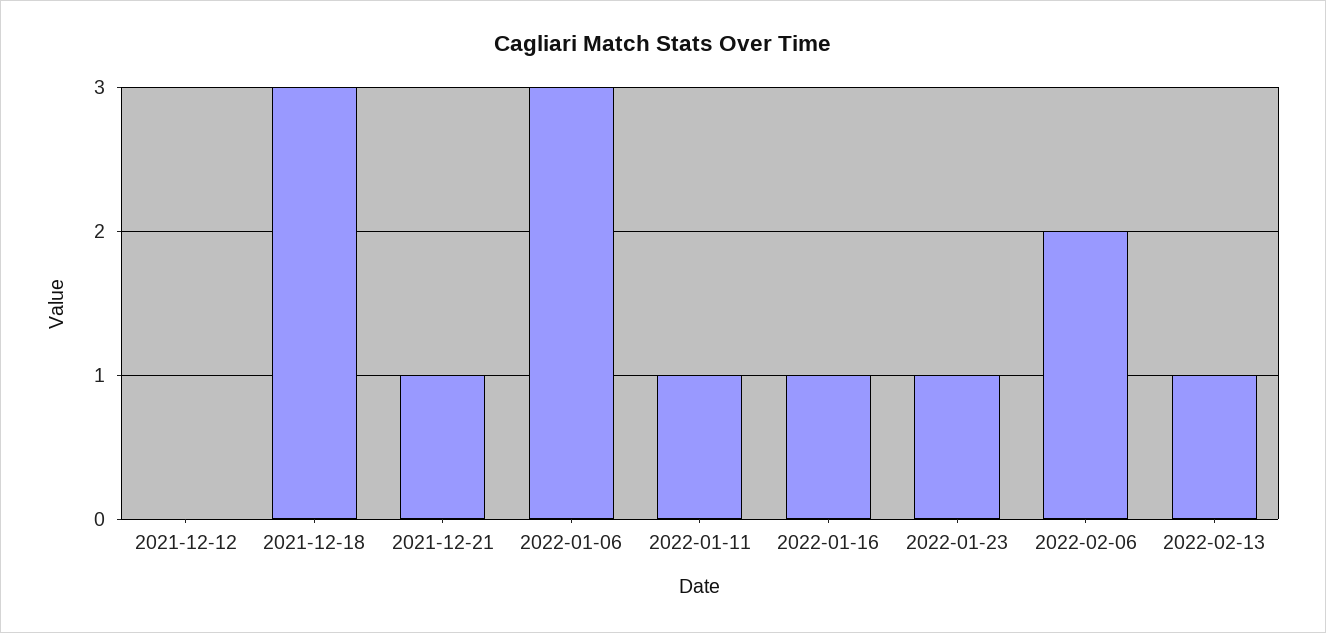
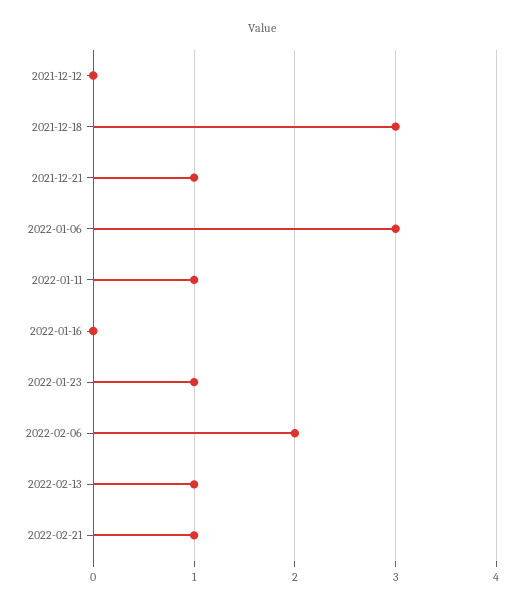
2022-01-16: 1 -> 0
2022-02-21: none -> 1

